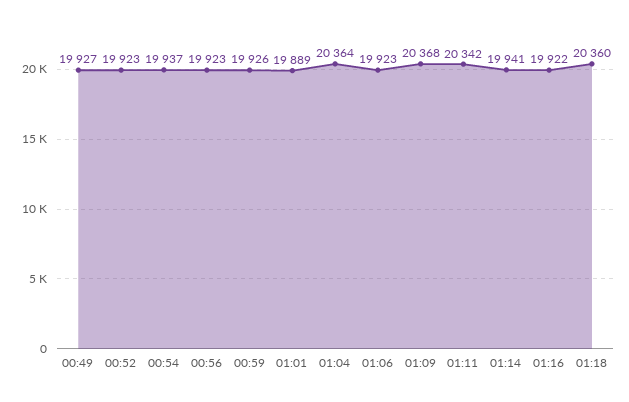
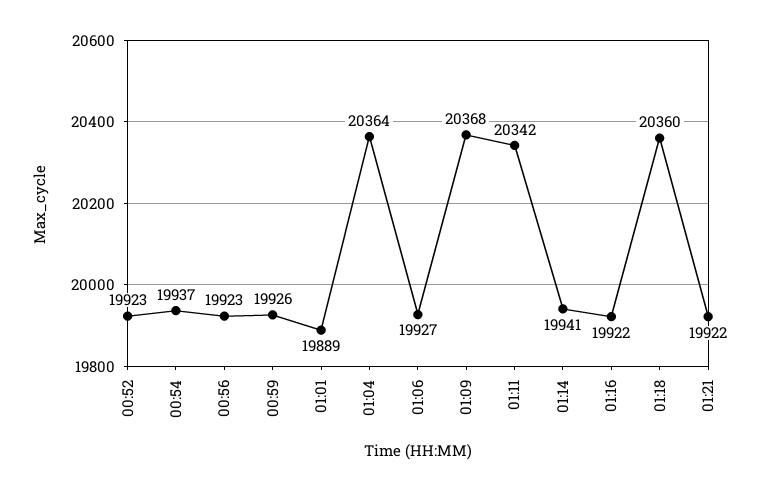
00:49: 19927 -> none
01:06: 19923 -> 19927
01:21: none -> 19922

